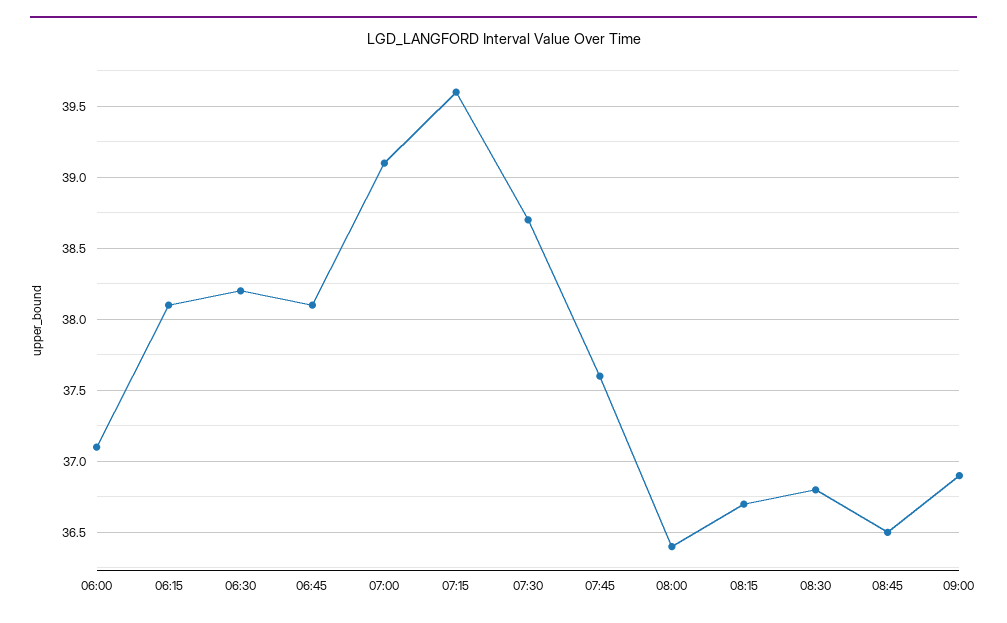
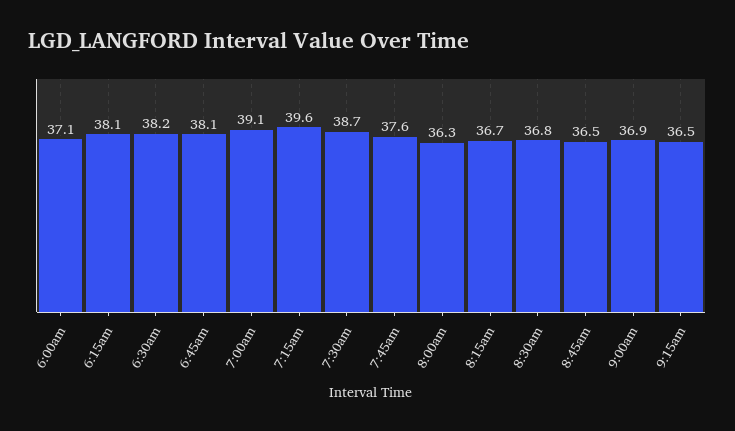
08:00: 36.4 -> 36.3
9:15am: none -> 36.5

